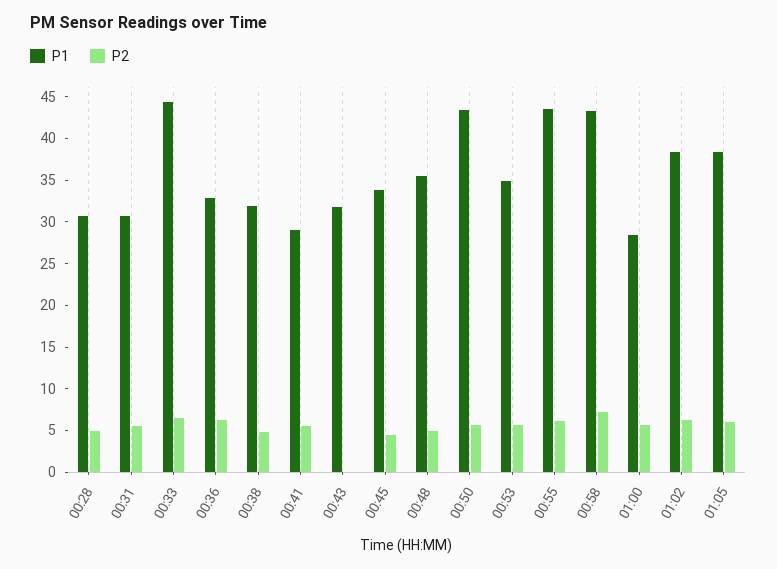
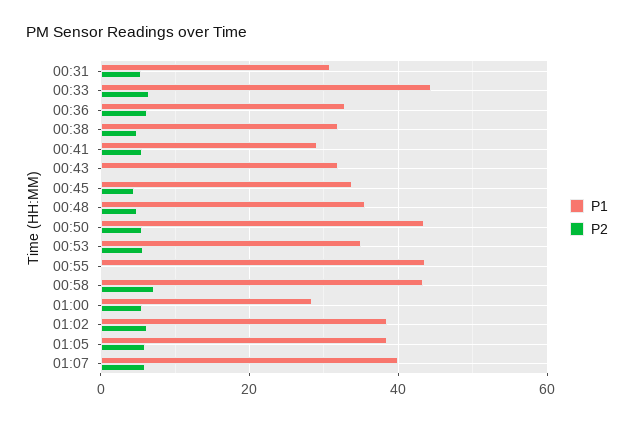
P1, 00:28: 31 -> none
P2, 00:28: 5 -> none
P2, 00:55: 6 -> 0
P1, 01:07: none -> 40
P2, 01:07: none -> 6

